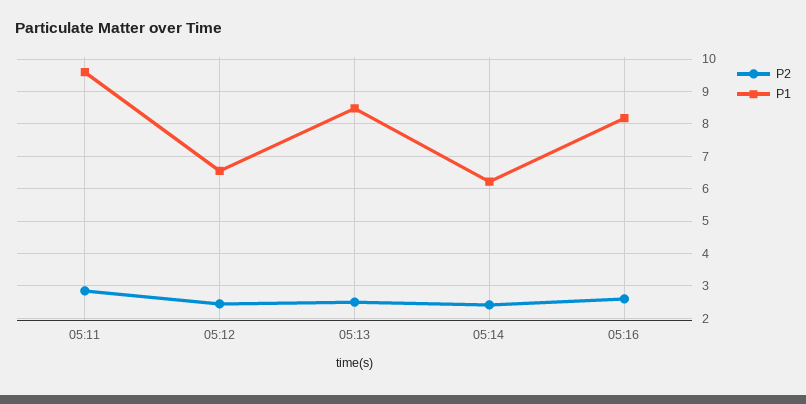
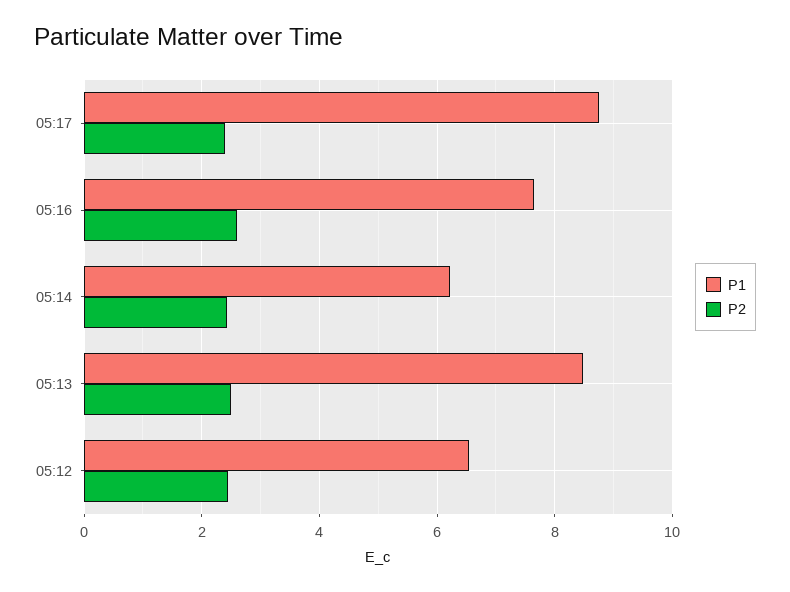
P2, 05:11: 2.8 -> none
P1, 05:11: 9.6 -> none
P1, 05:16: 8.2 -> 7.6
P1, 05:17: none -> 8.8
P2, 05:17: none -> 2.4

